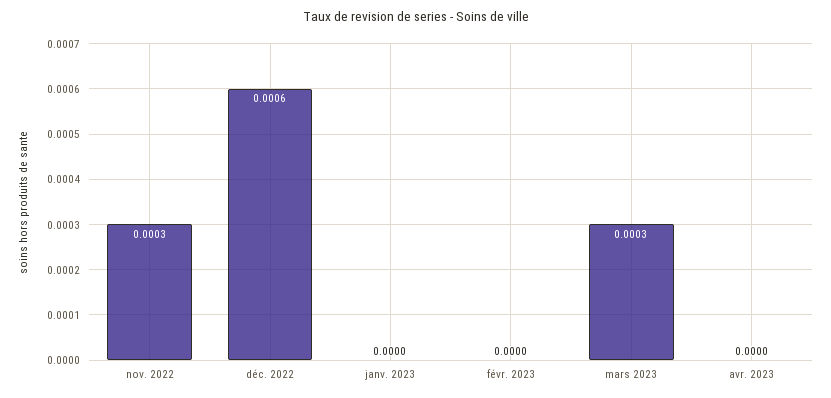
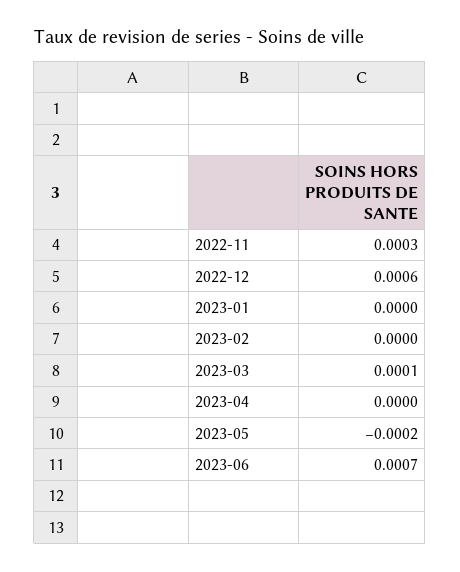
mars 2023: 0.0003 -> 0.0001
2023-05: none -> -0.0002
2023-06: none -> 0.0007

